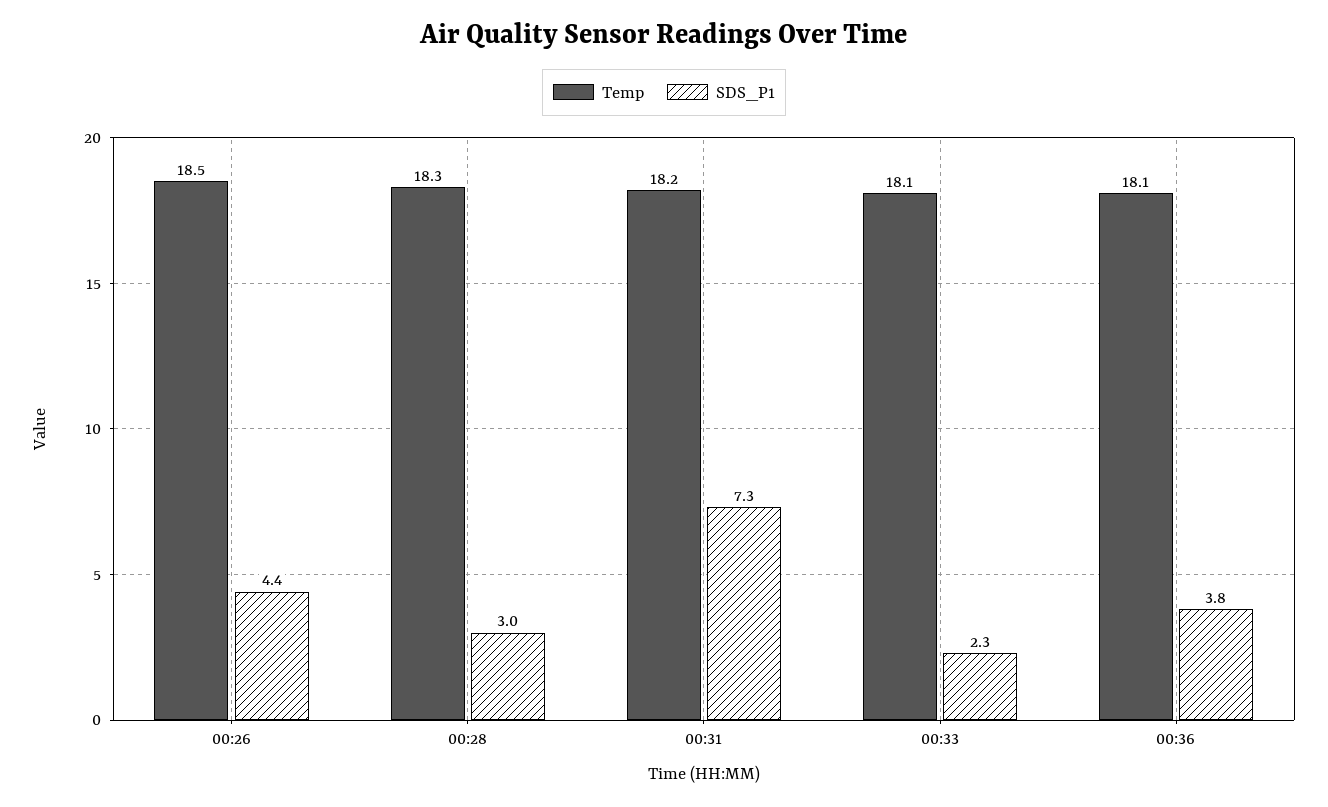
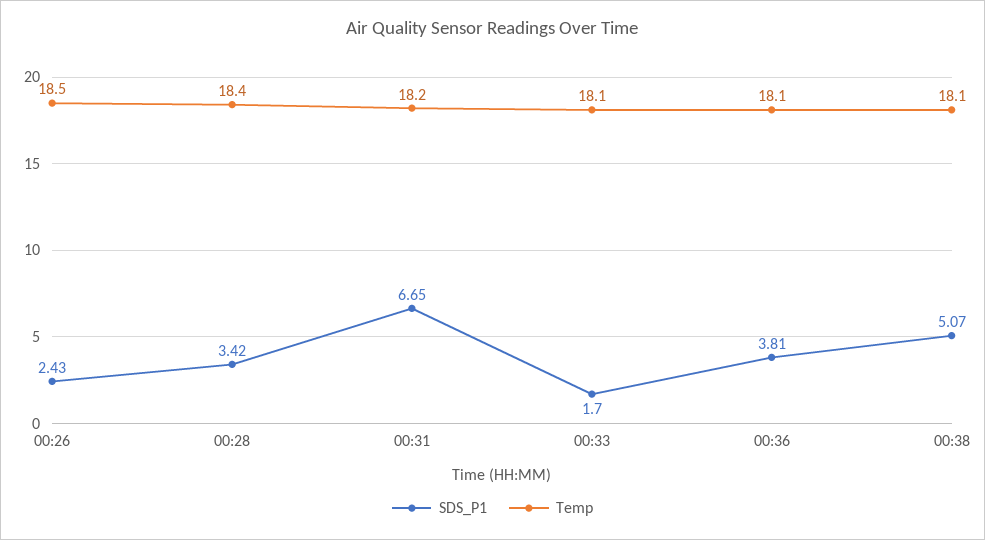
SDS_P1, 00:26: 4.4 -> 2.43
Temp, 00:28: 18.3 -> 18.4
SDS_P1, 00:28: 3 -> 3.42
SDS_P1, 00:31: 7.3 -> 6.65
SDS_P1, 00:33: 2.3 -> 1.7
SDS_P1, 00:38: none -> 5.07
Temp, 00:38: none -> 18.1

